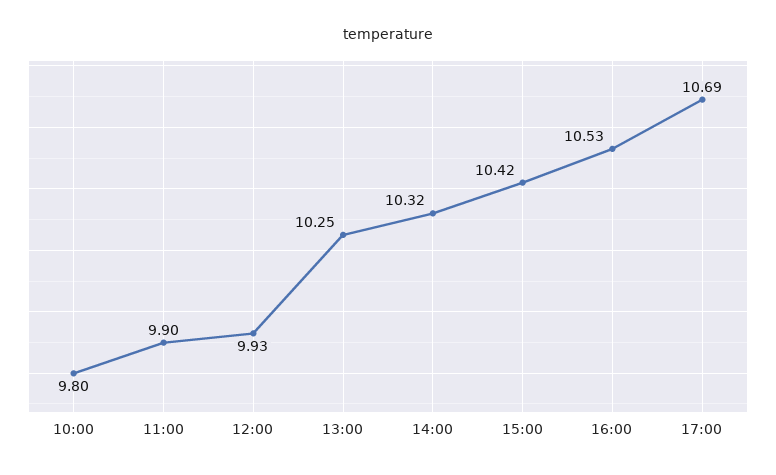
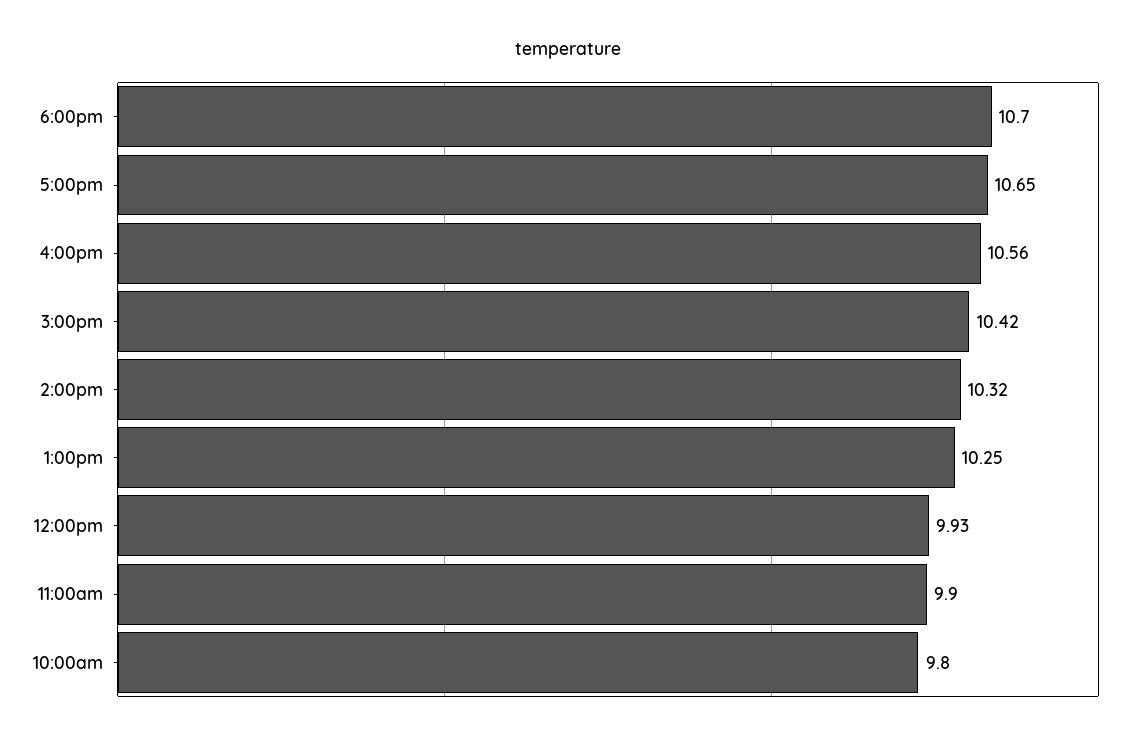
16:00: 10.53 -> 10.56
17:00: 10.69 -> 10.65
6:00pm: none -> 10.7

